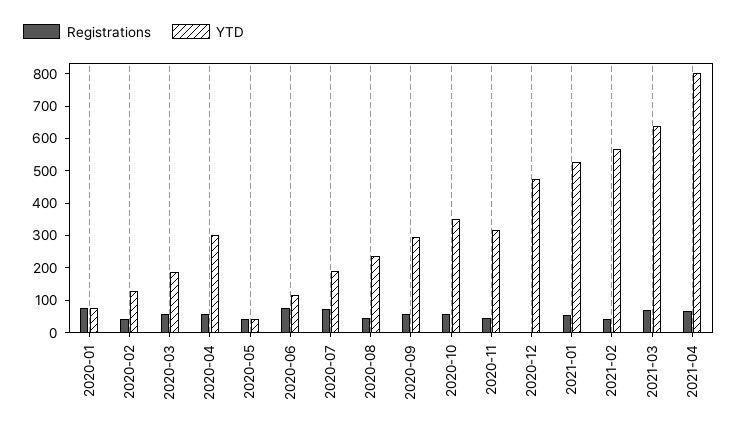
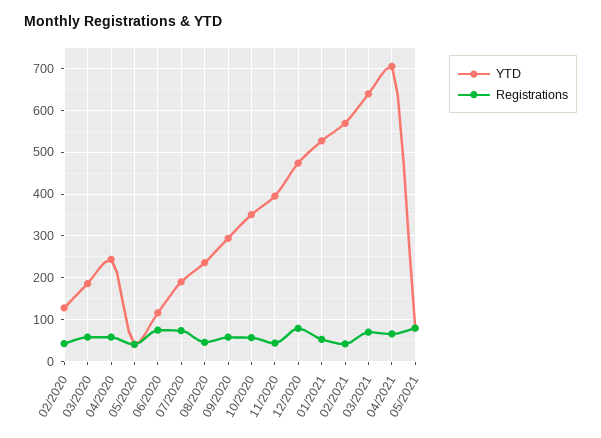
Registrations, 2020-01: 75 -> none
YTD, 2020-01: 75 -> none
YTD, 2020-04: 300 -> 240
YTD, 2020-11: 325 -> 400
Registrations, 2020-12: 0 -> 80
YTD, 2021-04: 800 -> 700
YTD, 05/2021: none -> 80
Registrations, 05/2021: none -> 80

